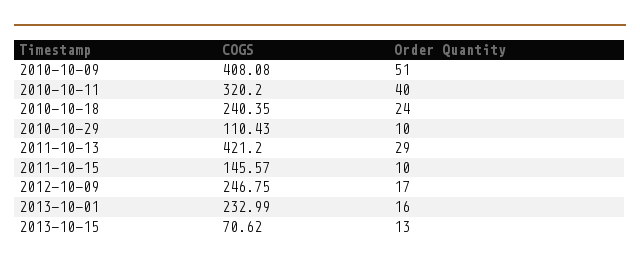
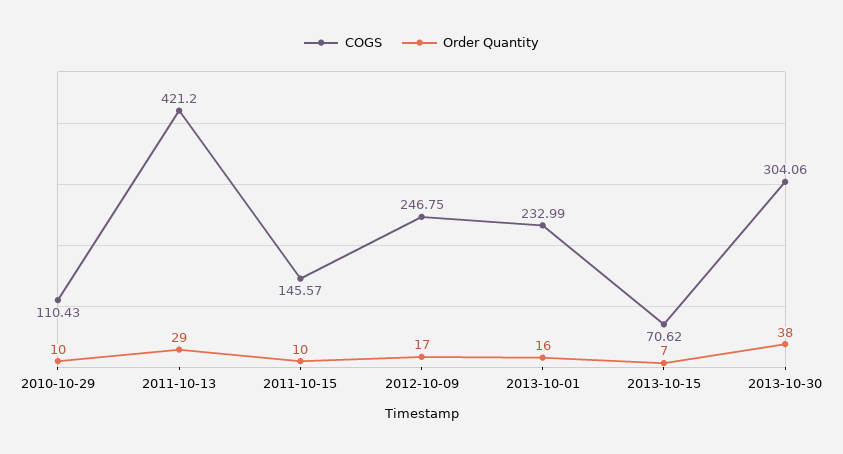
COGS, 2010-10-09: 408.08 -> none
Order Quantity, 2010-10-09: 51 -> none
COGS, 2010-10-11: 320.2 -> none
Order Quantity, 2010-10-11: 40 -> none
COGS, 2010-10-18: 240.35 -> none
Order Quantity, 2010-10-18: 24 -> none
Order Quantity, 2013-10-15: 13 -> 7
COGS, 2013-10-30: none -> 304.06
Order Quantity, 2013-10-30: none -> 38

